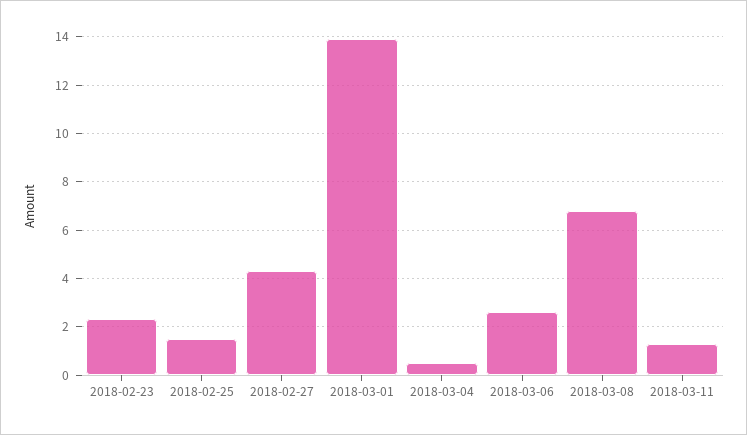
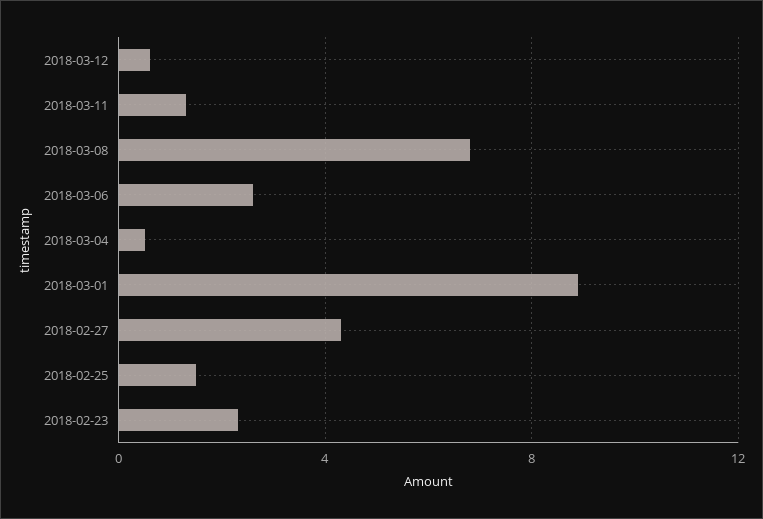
2018-03-01: 14 -> 9
2018-03-12: none -> 0.5

